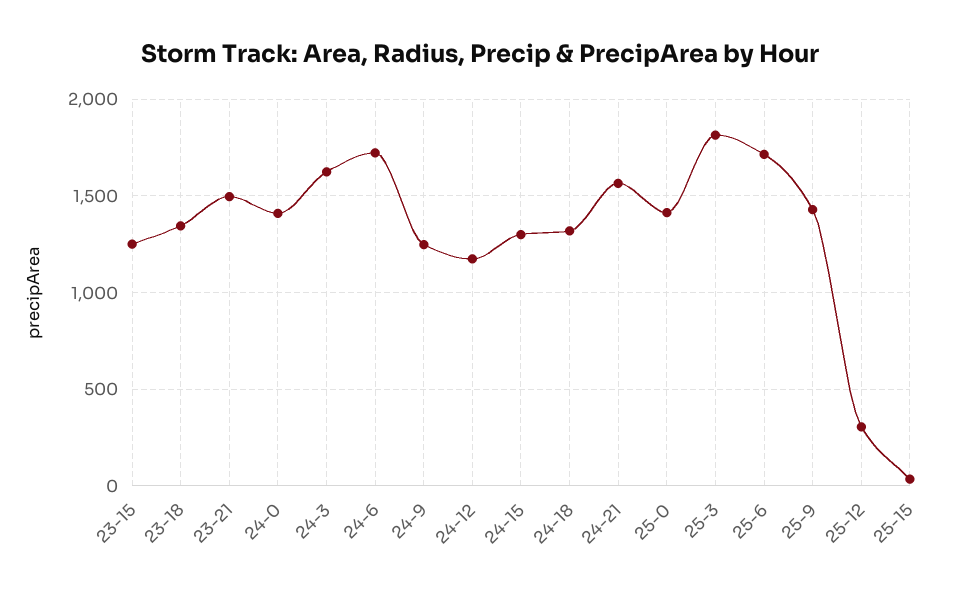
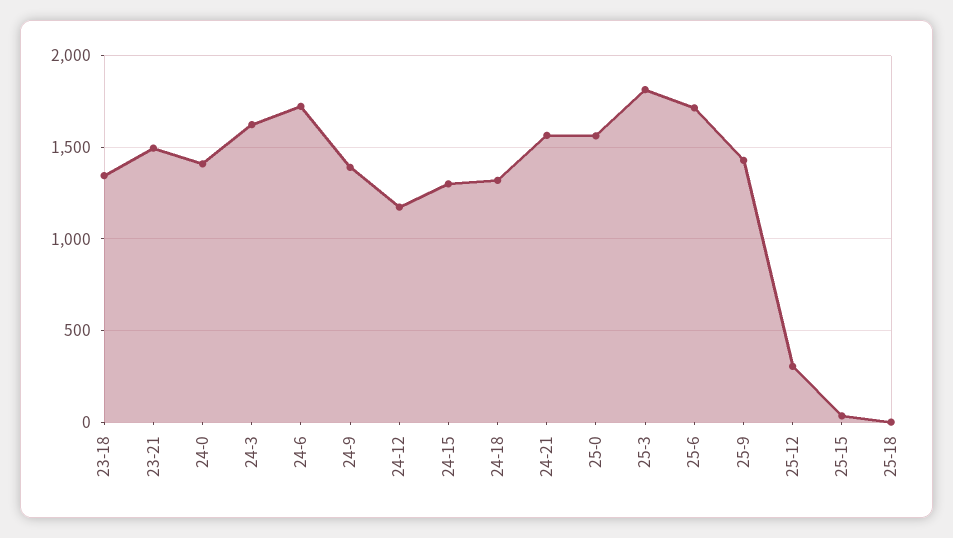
23-15: 1250 -> none
24-9: 1250 -> 1400
25-0: 1400 -> 1550
25-18: none -> 0

